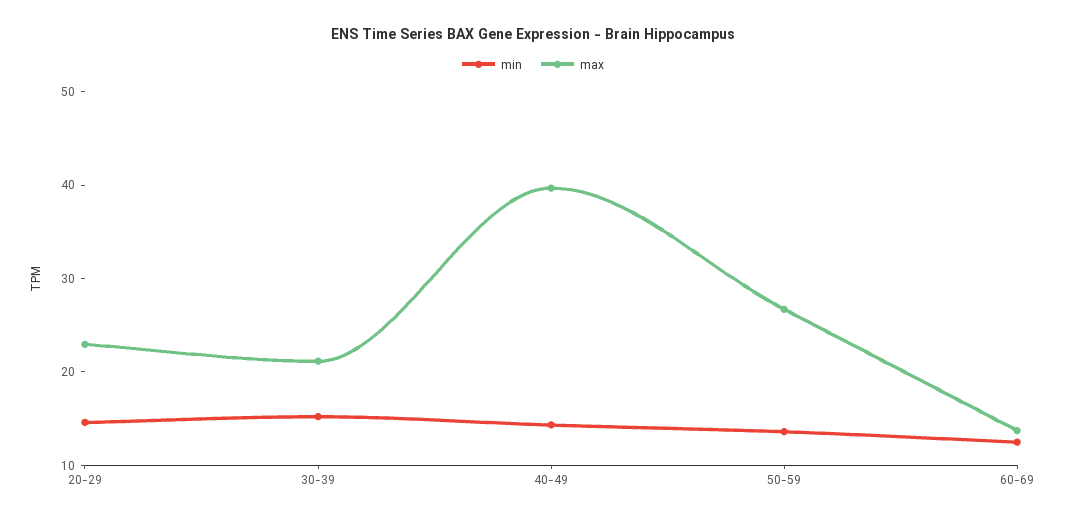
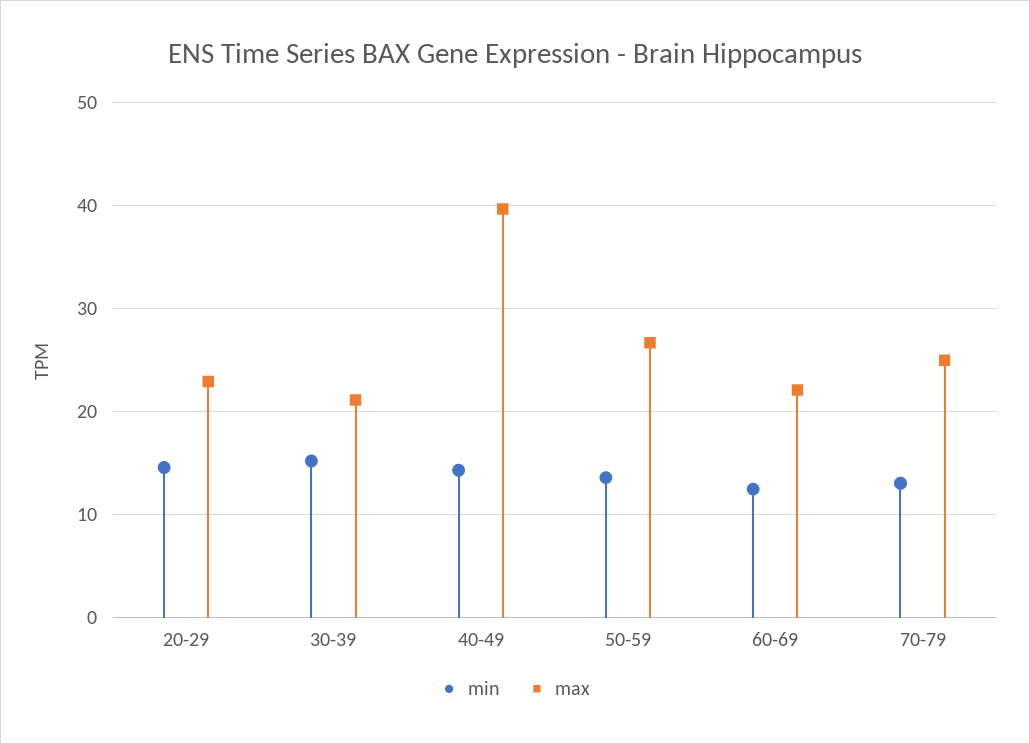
max, 60-69: 14 -> 22
min, 70-79: none -> 13
max, 70-79: none -> 25

